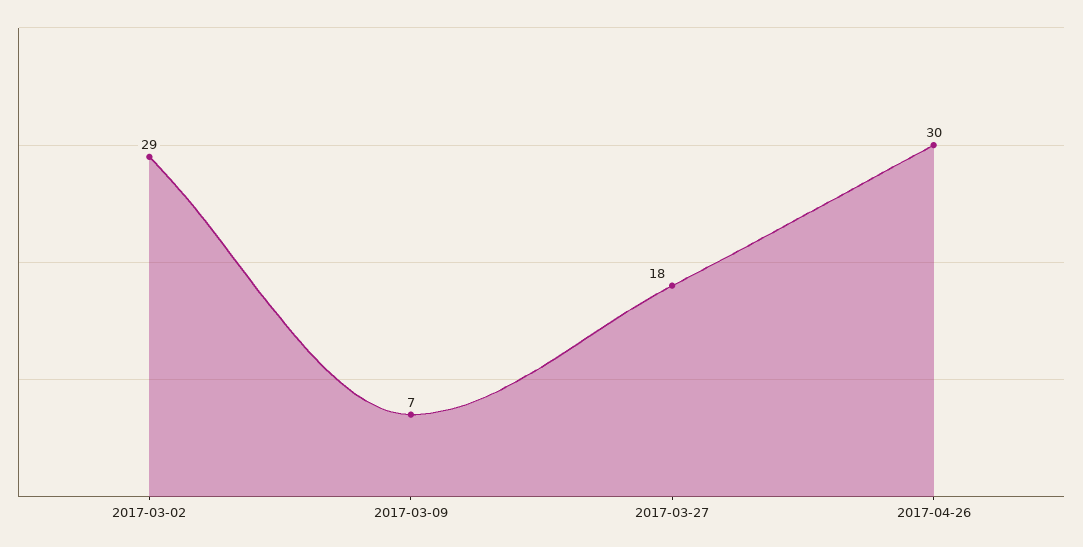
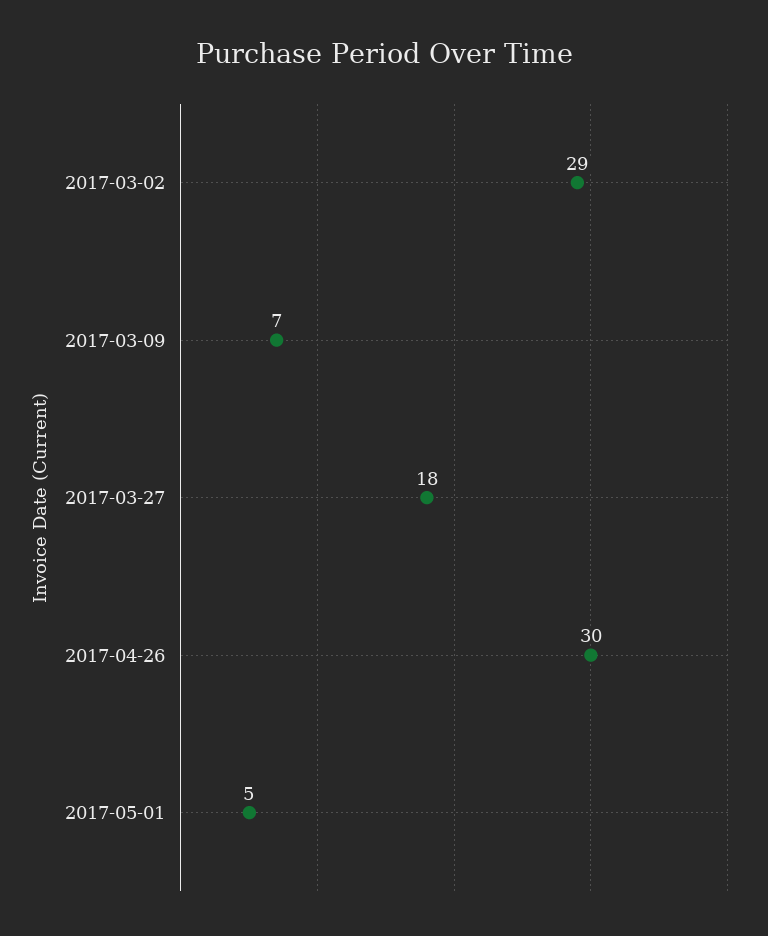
2017-05-01: none -> 5

